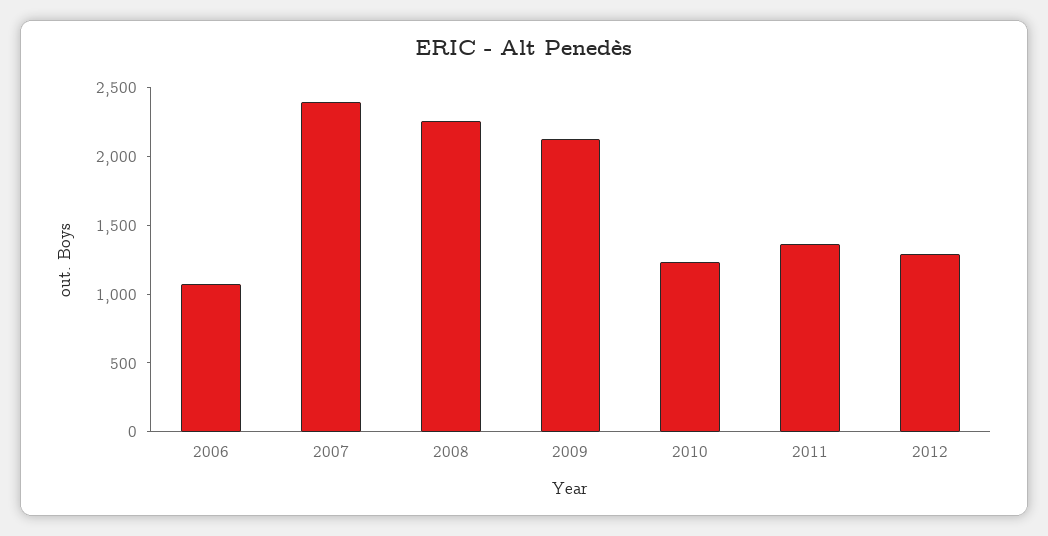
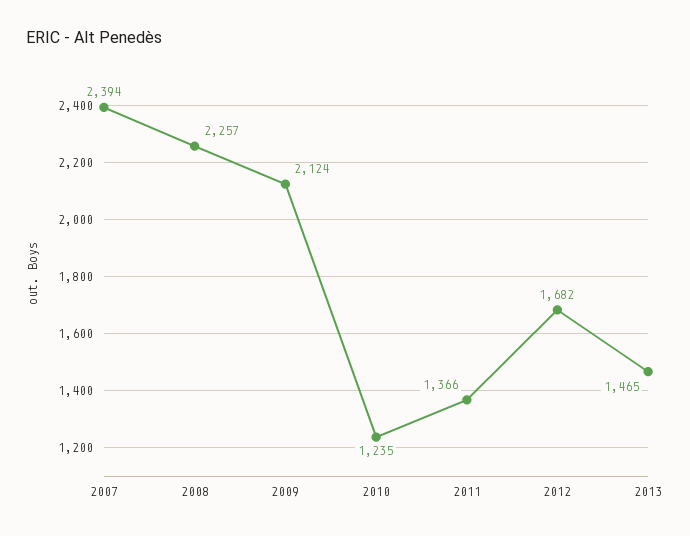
2006: 1100 -> none
2012: 1300 -> 1682
2013: none -> 1465

